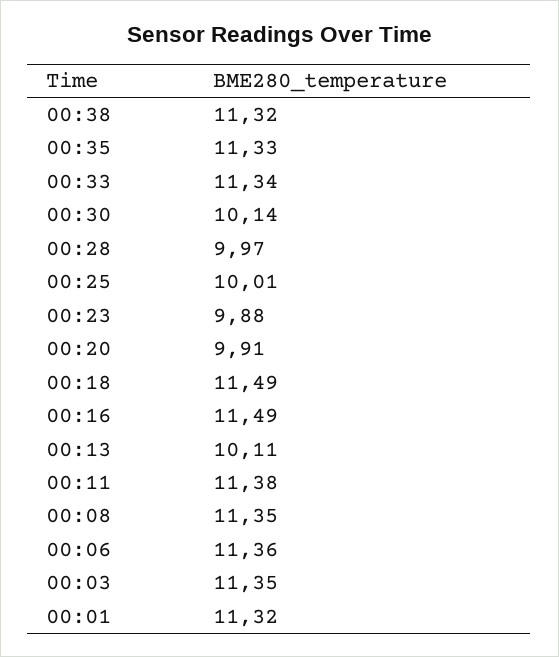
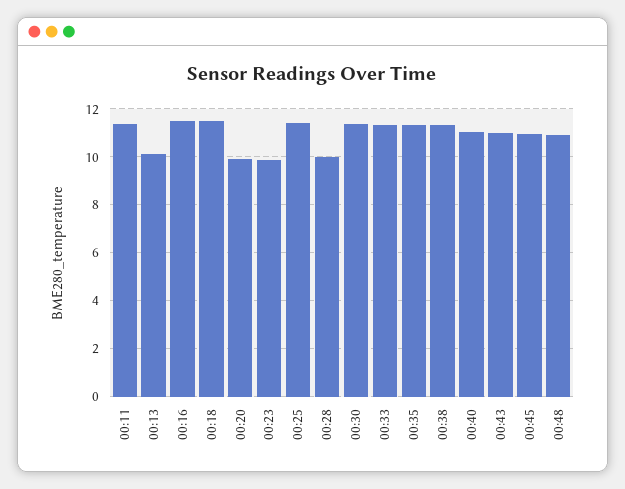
00:30: 10.14 -> 11.5
00:25: 10.01 -> 11.5
00:08: 11.35 -> none
00:06: 11.36 -> none
00:03: 11.35 -> none
00:01: 11.32 -> none
00:40: none -> 11
00:43: none -> 11
00:45: none -> 11
00:48: none -> 11

